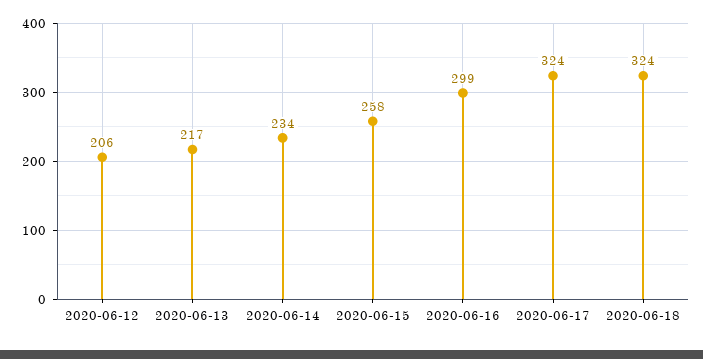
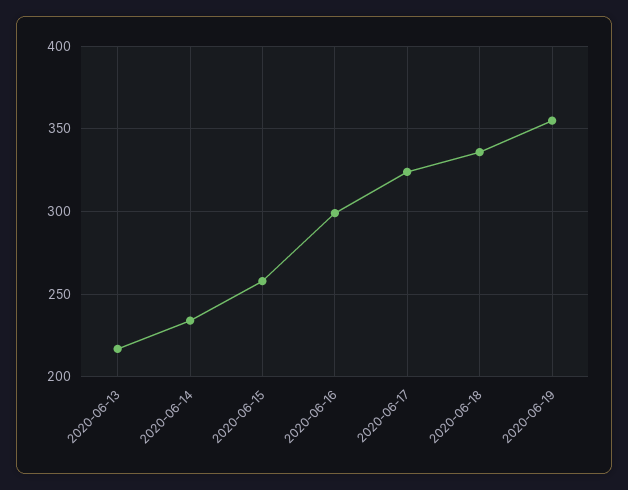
2020-06-12: 206 -> none
2020-06-18: 324 -> 335
2020-06-19: none -> 355

